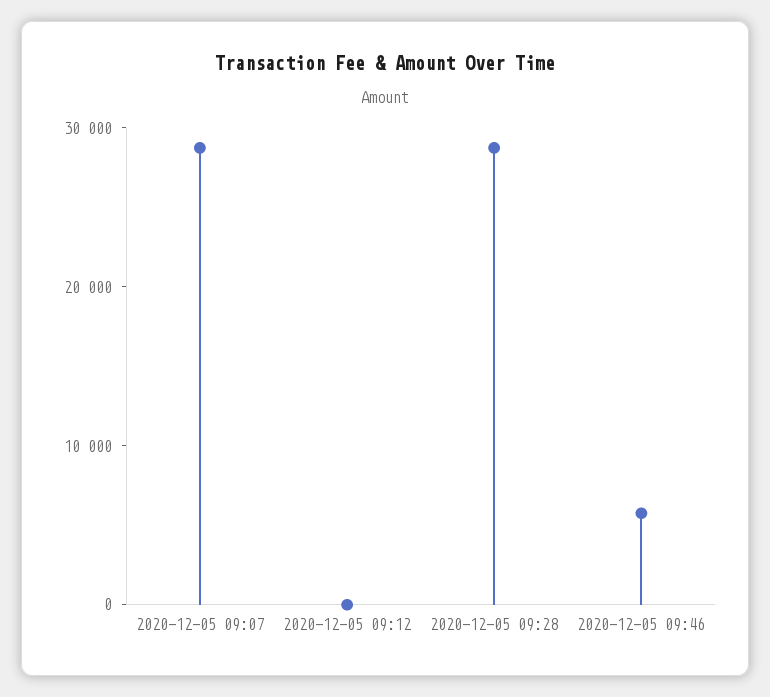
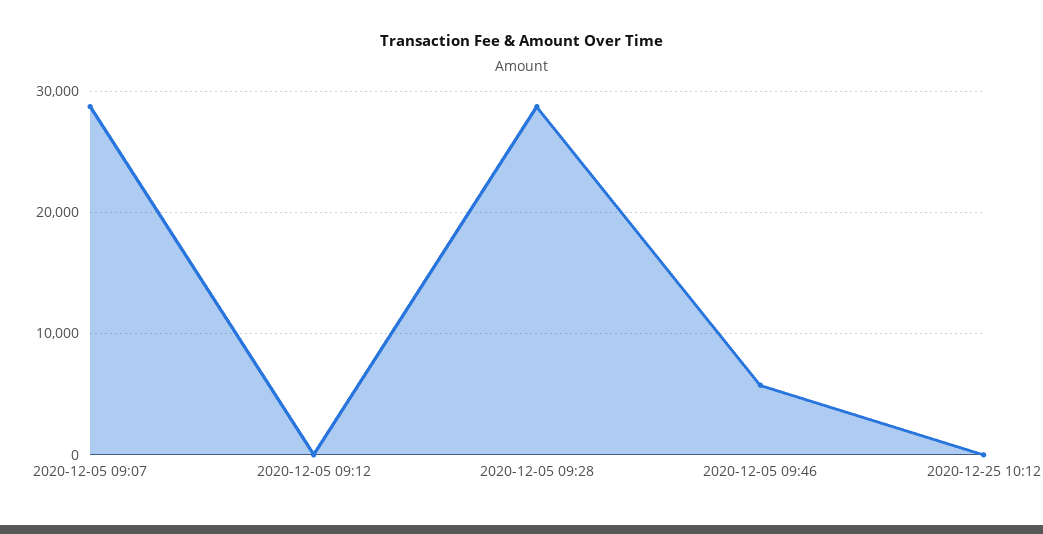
2020-12-25 10:12: none -> 0

